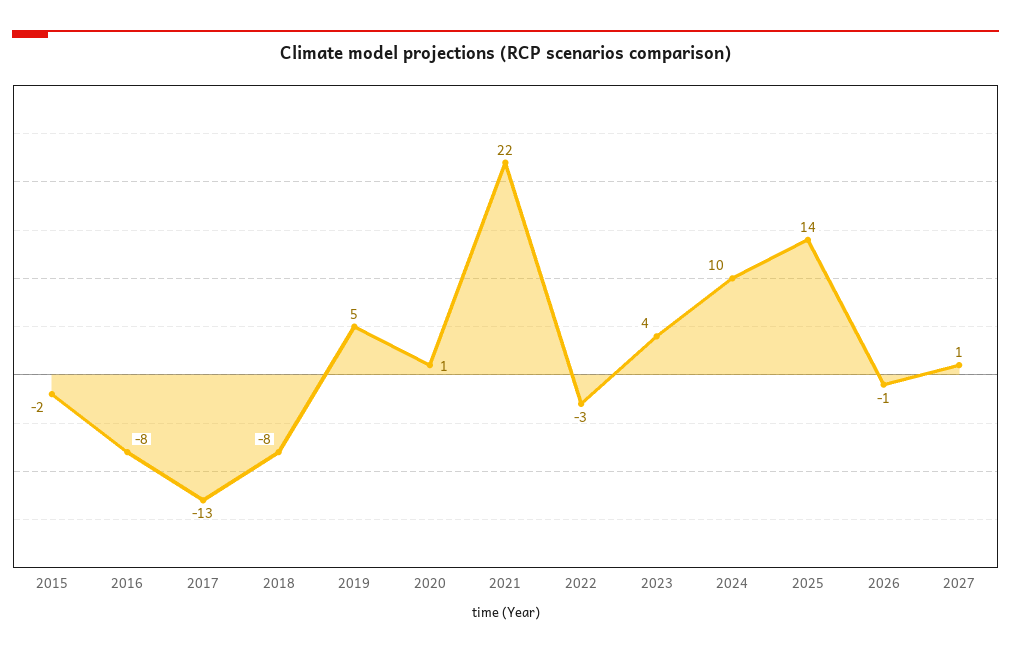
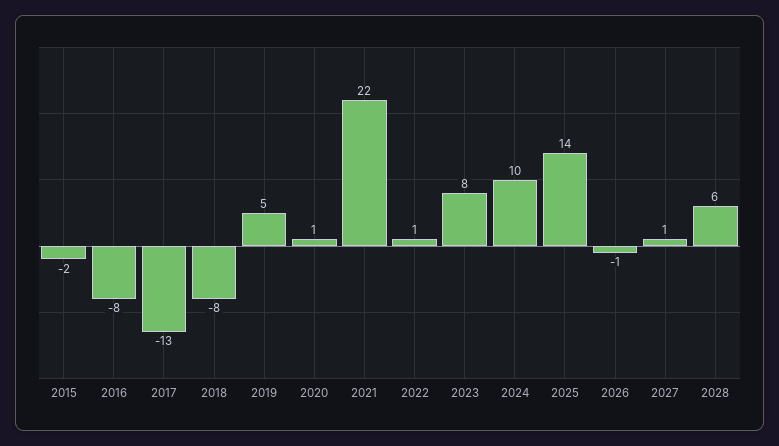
2022: -3 -> 1
2023: 4 -> 8
2028: none -> 6

